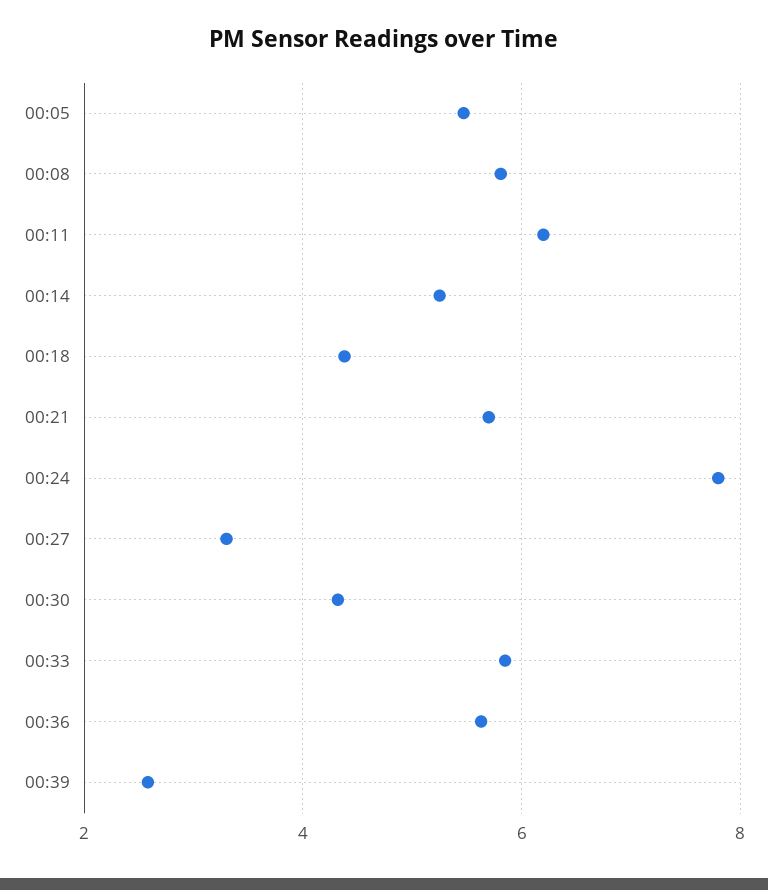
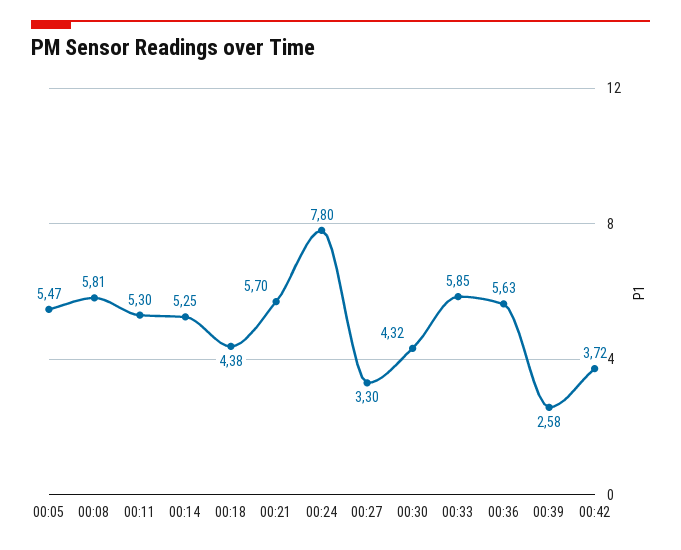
00:11: 6.2 -> 5.3
00:42: none -> 3.72

